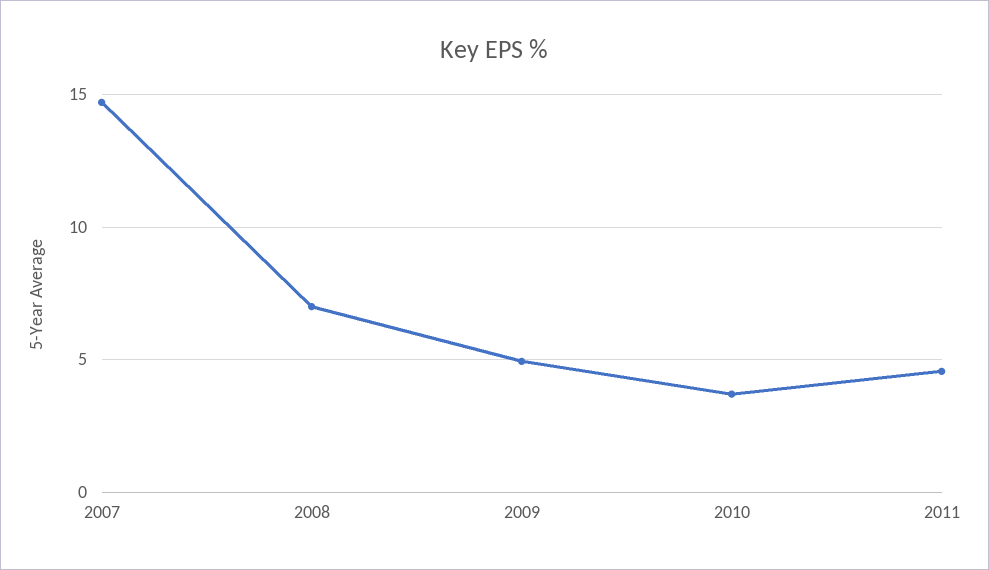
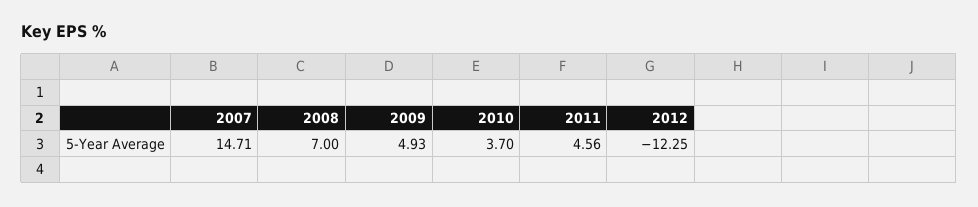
2012: none -> -12.25

